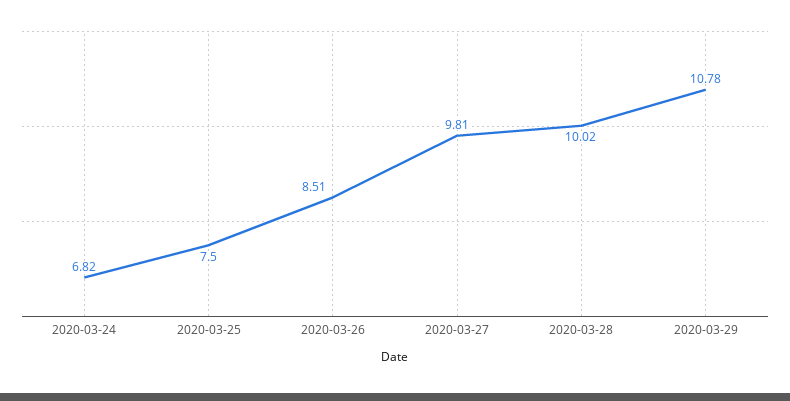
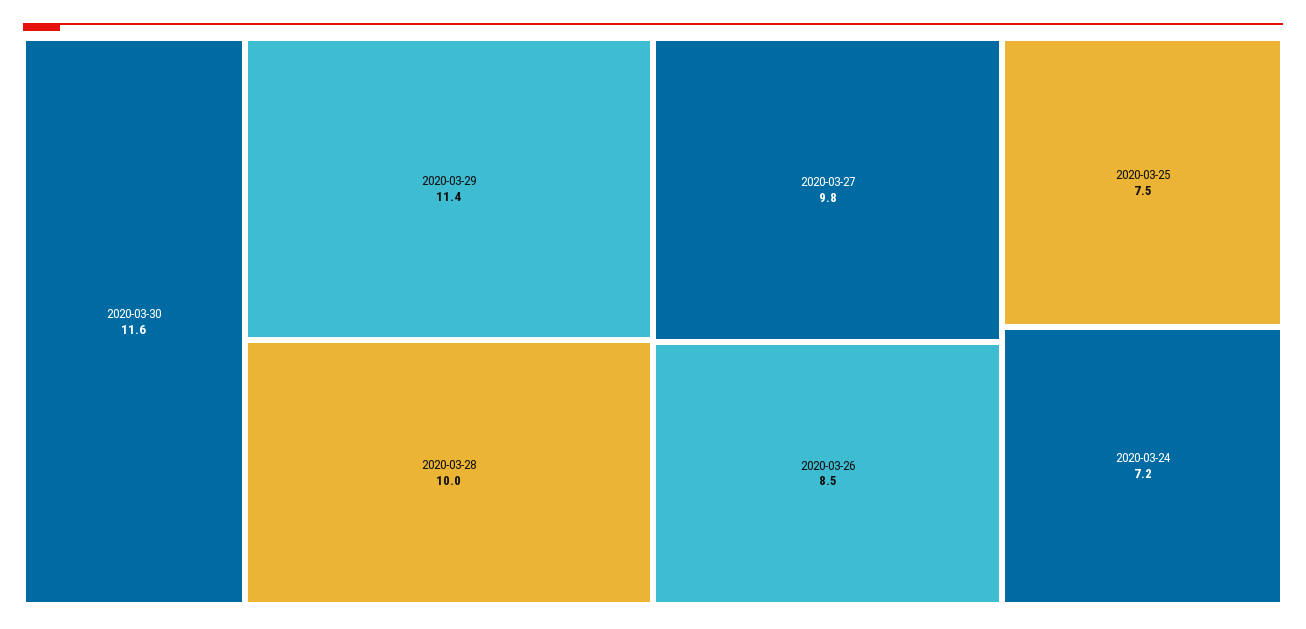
2020-03-24: 6.82 -> 7.2
2020-03-29: 10.78 -> 11.4
2020-03-30: none -> 11.6

